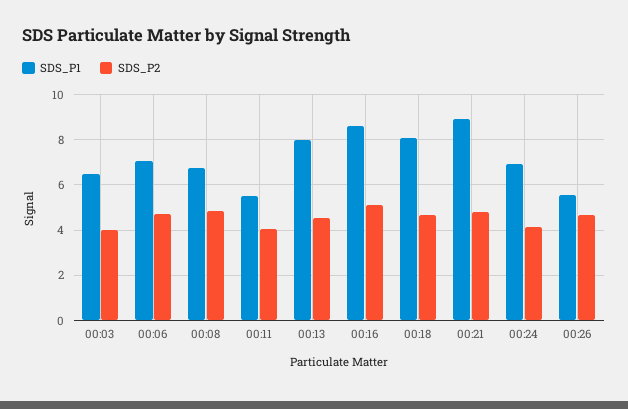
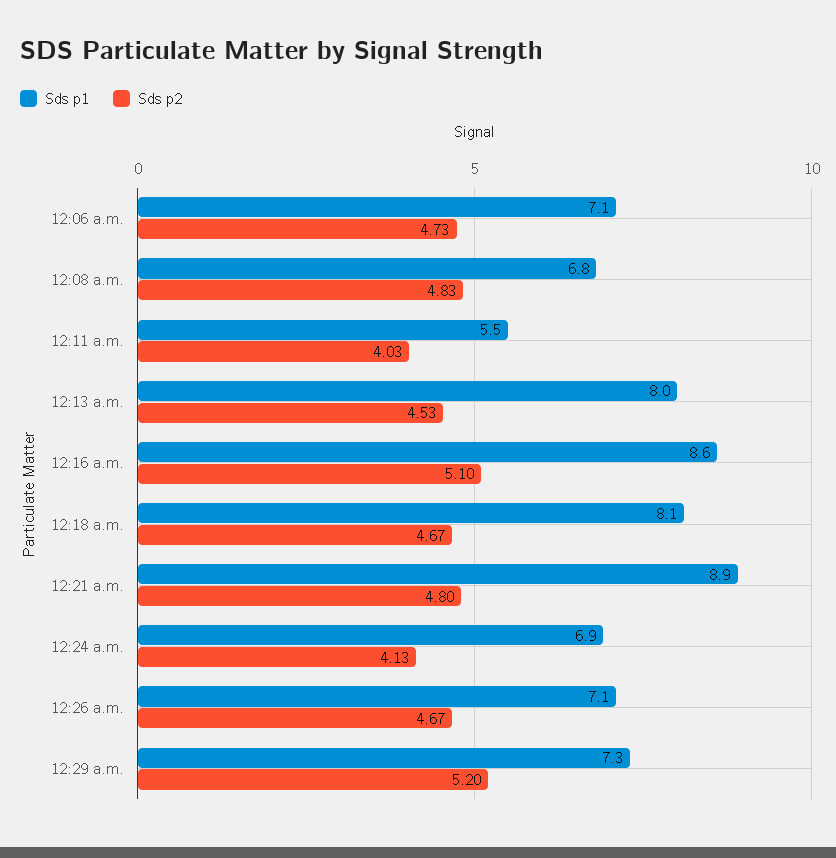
SDS_P1, 00:03: 6.5 -> none
SDS_P2, 00:03: 4 -> none
SDS_P1, 00:26: 5.5 -> 7.1
SDS_P1, 12:29 a.m.: none -> 7.3
SDS_P2, 12:29 a.m.: none -> 5.2

